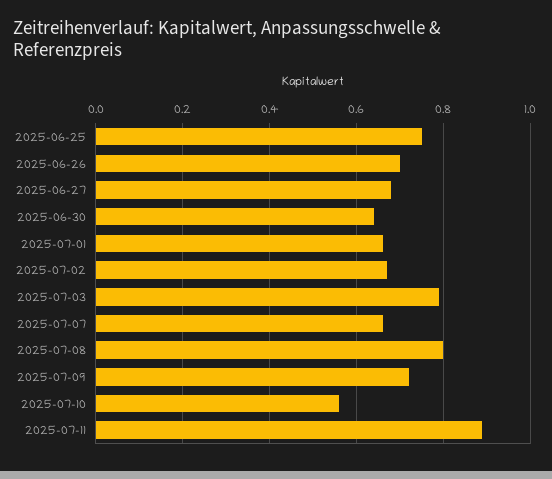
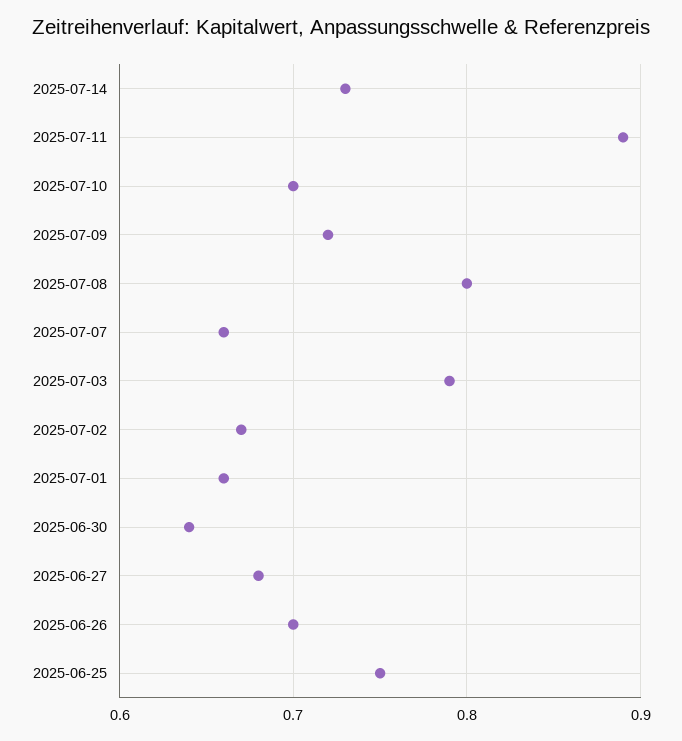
2025-07-10: 0.55 -> 0.7
2025-07-14: none -> 0.73

